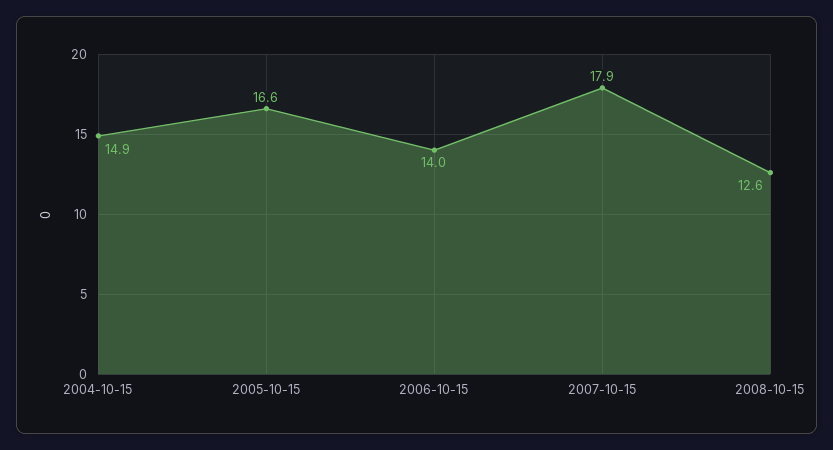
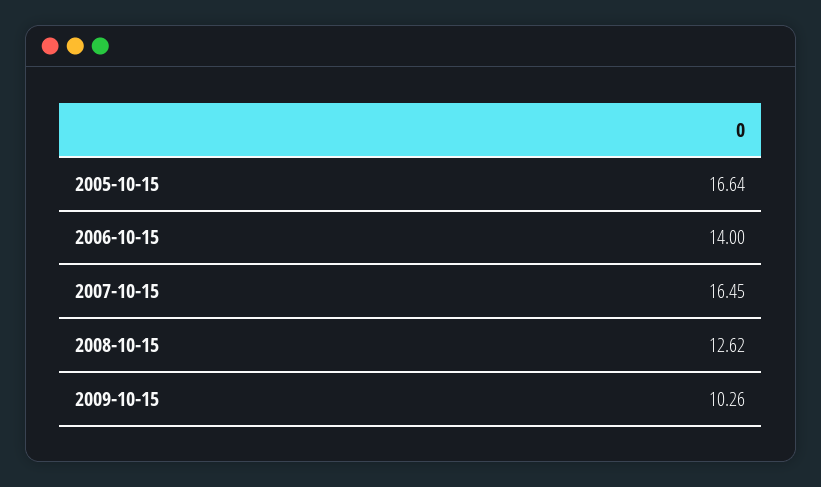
2004-10-15: 14.9 -> none
2007-10-15: 17.9 -> 16.45
2009-10-15: none -> 10.26

